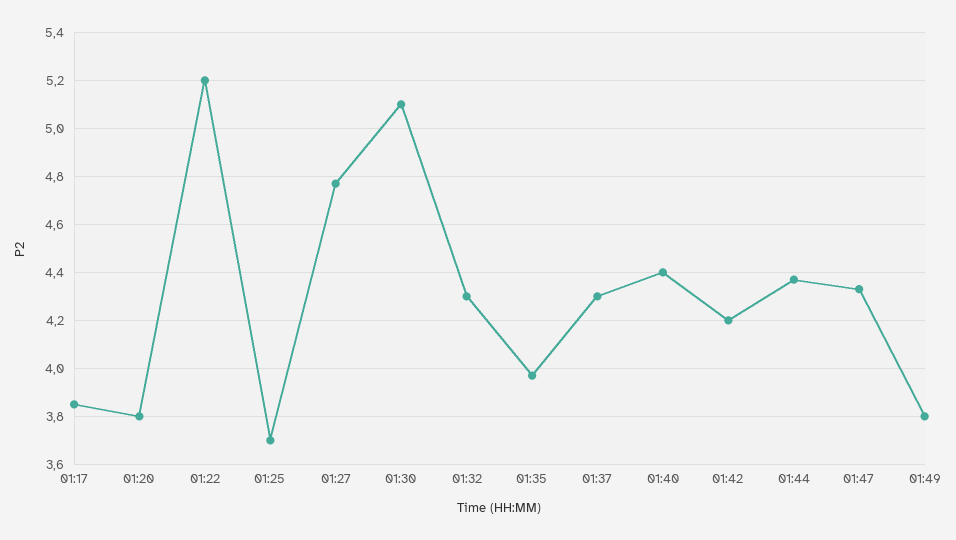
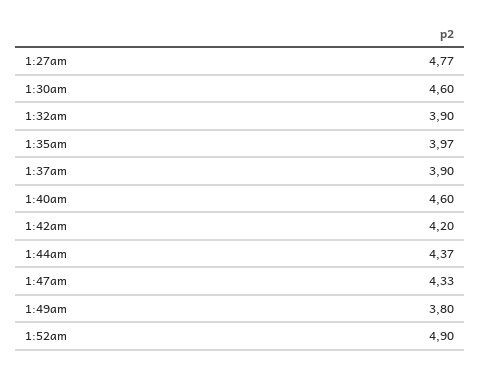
01:17: 3.85 -> none
01:20: 3.8 -> none
01:22: 5.2 -> none
01:25: 3.7 -> none
01:30: 5.1 -> 4.6
01:32: 4.3 -> 3.9
01:37: 4.3 -> 3.9
01:40: 4.4 -> 4.6
1:52am: none -> 4.9

